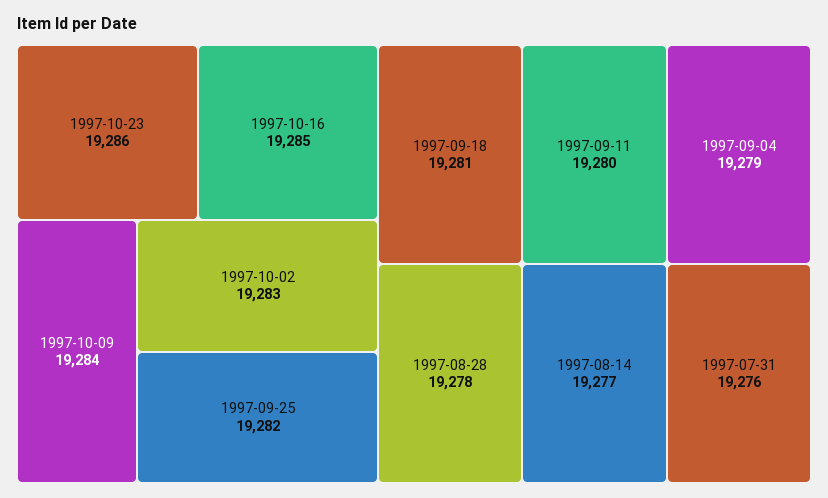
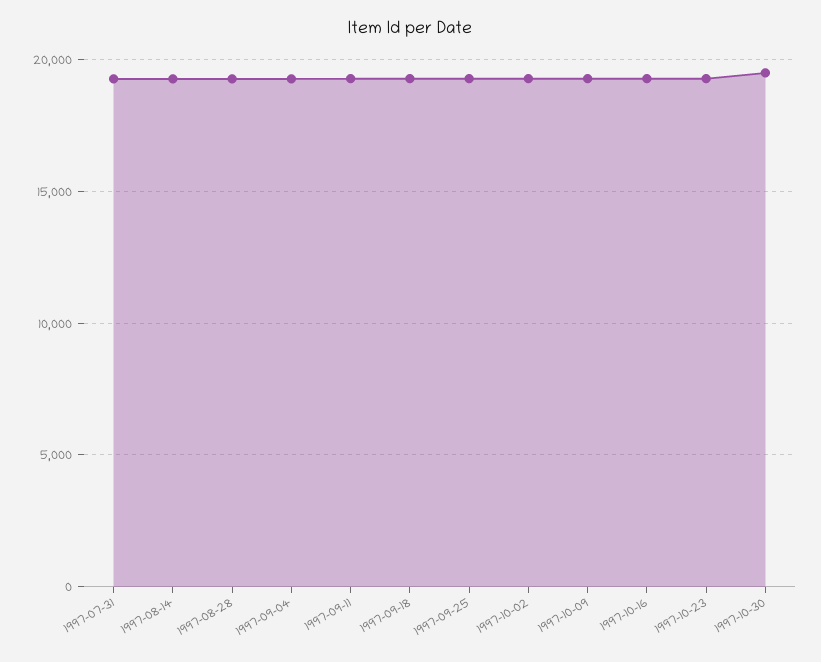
1997-10-30: none -> 19500

